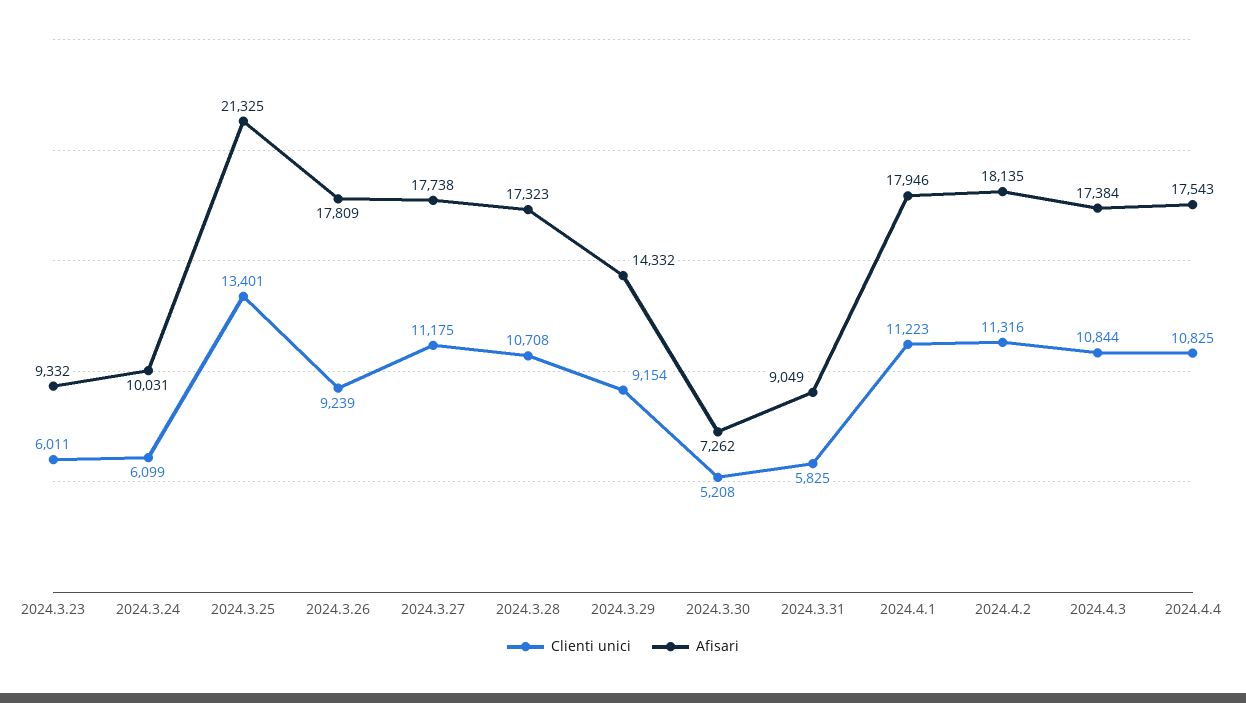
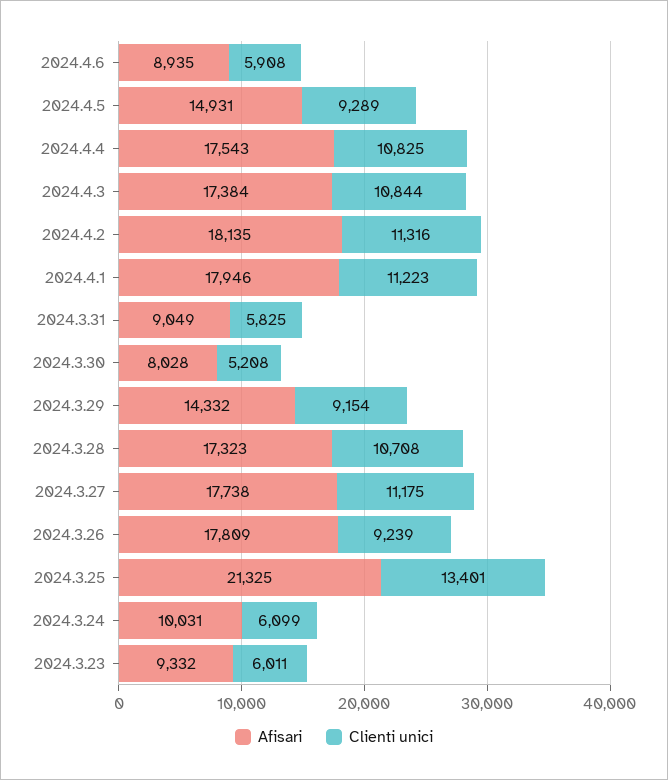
Afisari, 2024.3.30: 7262 -> 8028
Afisari, 2024.4.6: none -> 8935
Clienti unici, 2024.4.6: none -> 5908
Afisari, 2024.4.5: none -> 14931
Clienti unici, 2024.4.5: none -> 9289

